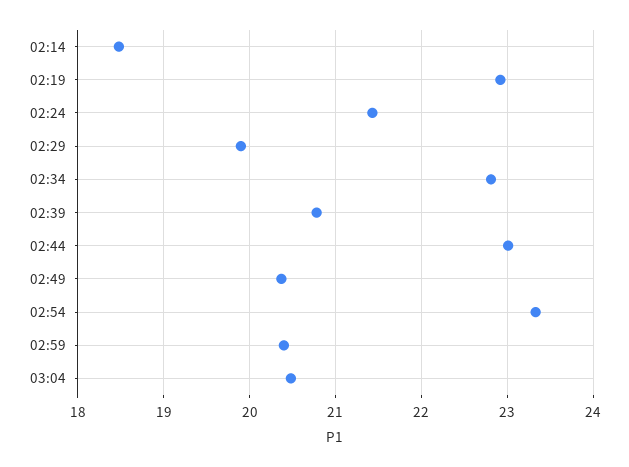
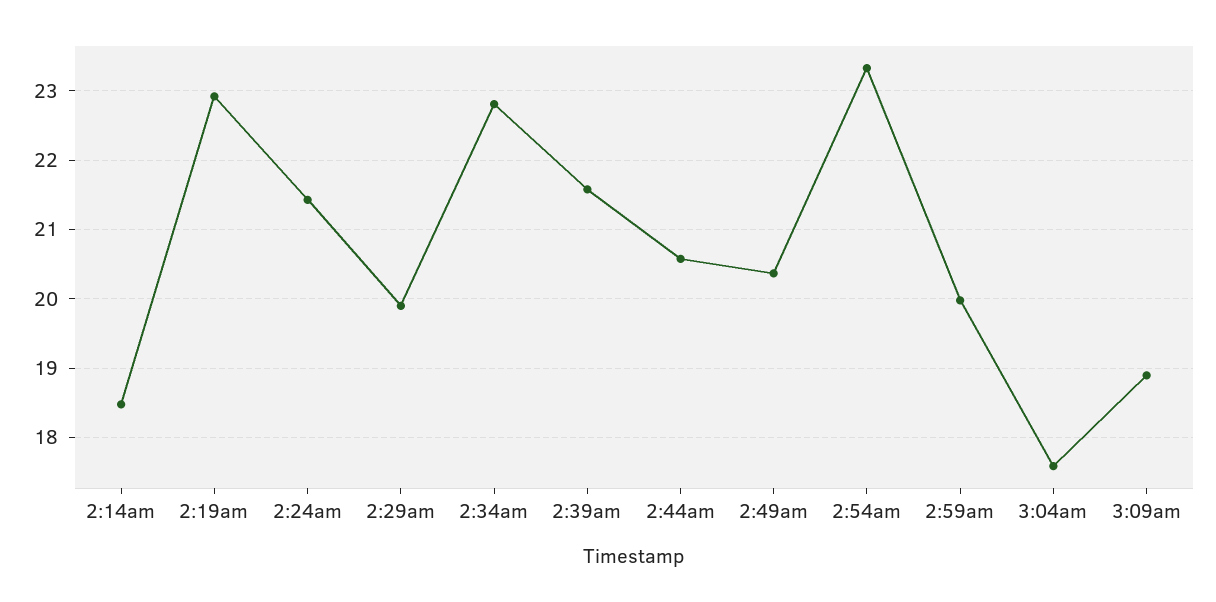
02:39: 20.8 -> 21.6
02:44: 23 -> 20.6
02:59: 20.4 -> 20
03:04: 20.5 -> 17.6
3:09am: none -> 18.9

